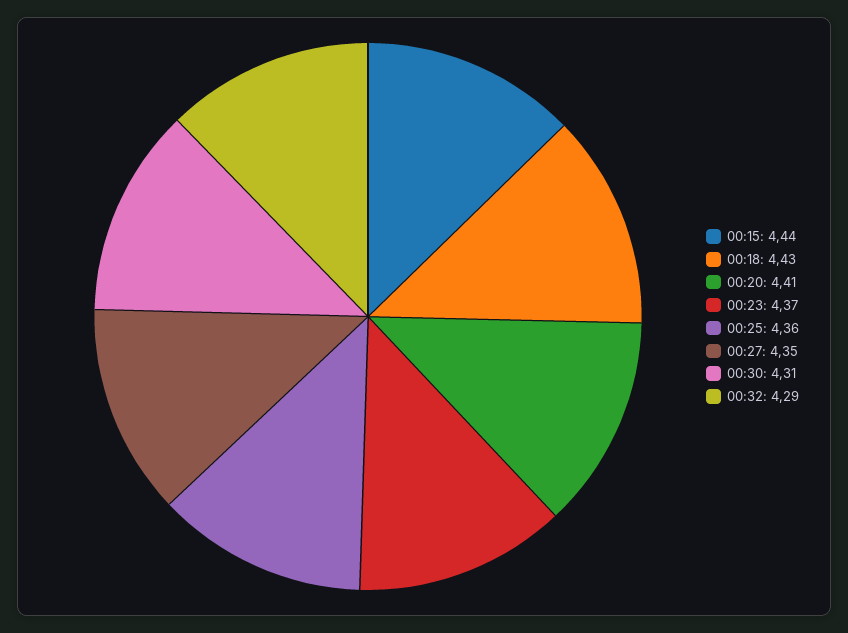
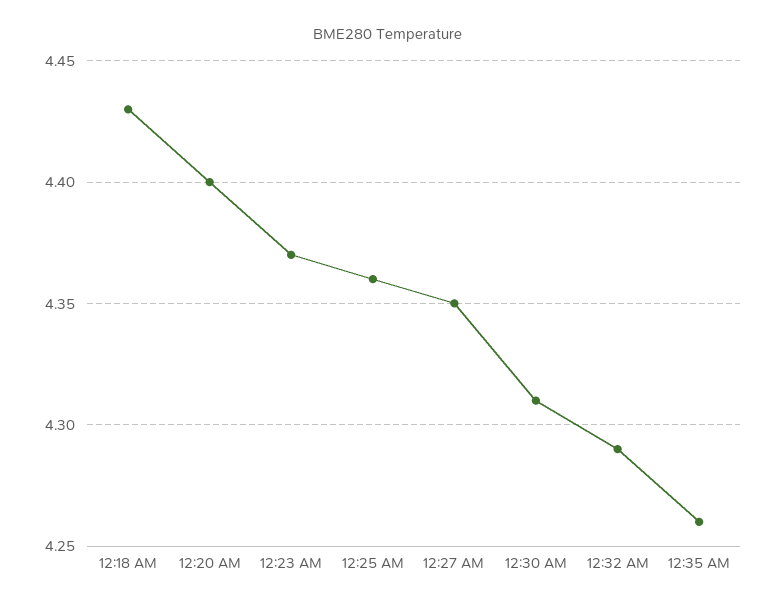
00:15: 4.44 -> none
00:20: 4.41 -> 4.4
12:35 AM: none -> 4.26

